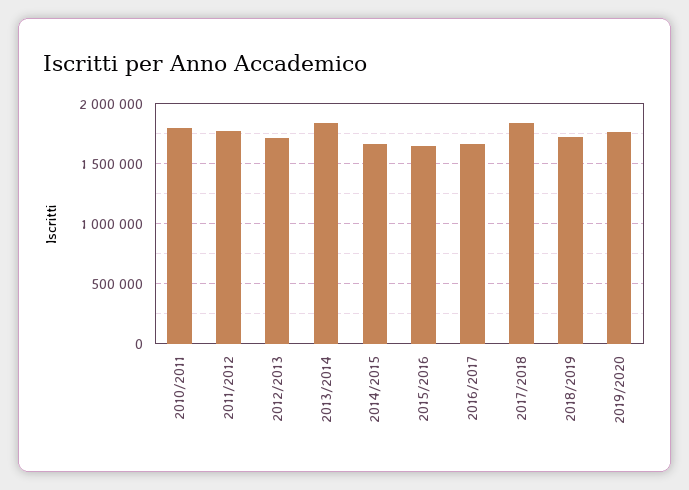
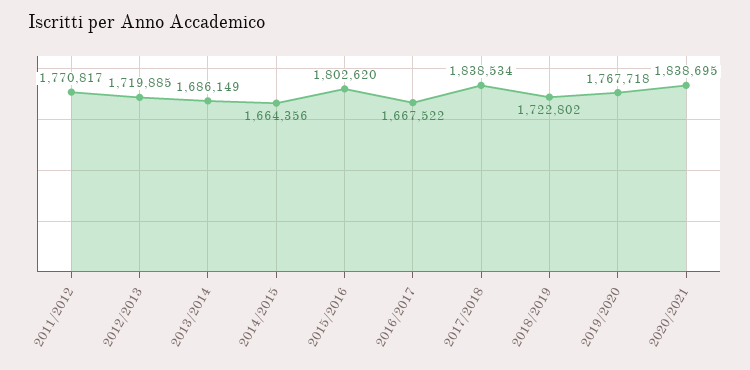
2010/2011: 1800000 -> none
2013/2014: 1850000 -> 1686149
2015/2016: 1650000 -> 1802620
2020/2021: none -> 1838695

